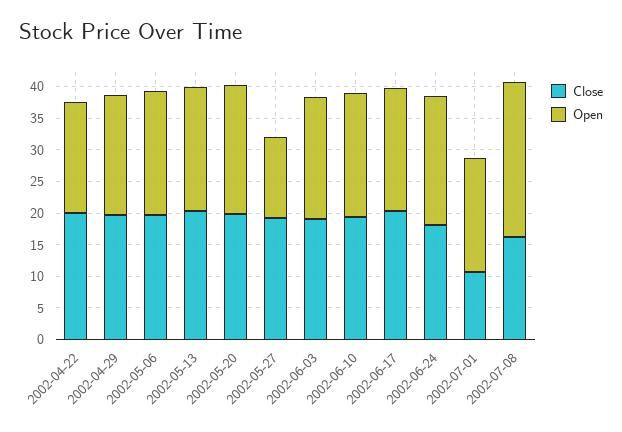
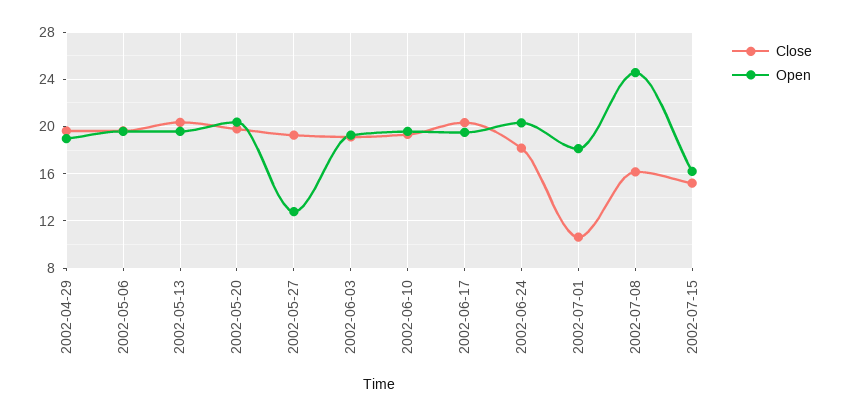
Close, 2002-04-22: 20 -> none
Open, 2002-04-22: 17.5 -> none
Close, 2002-07-15: none -> 15
Open, 2002-07-15: none -> 16

